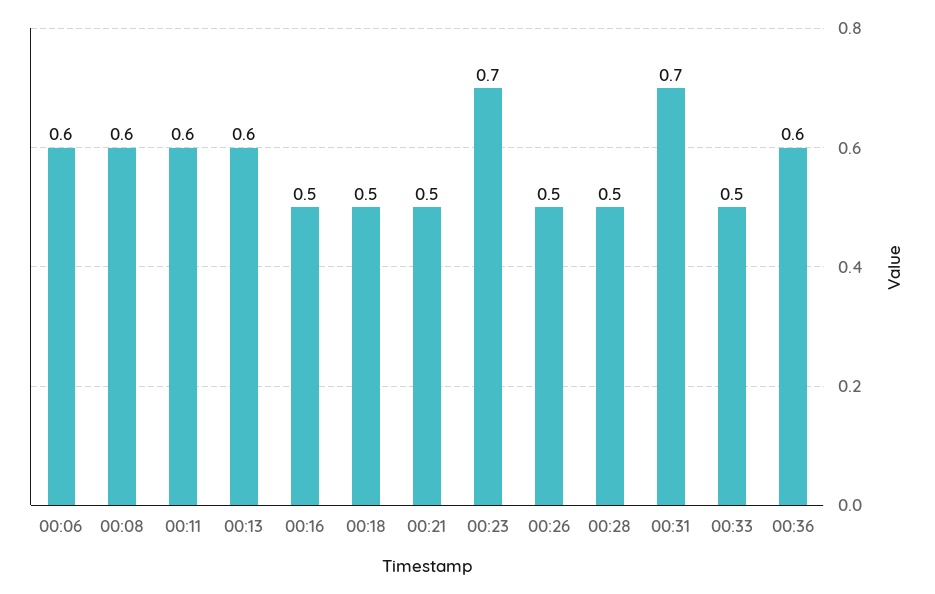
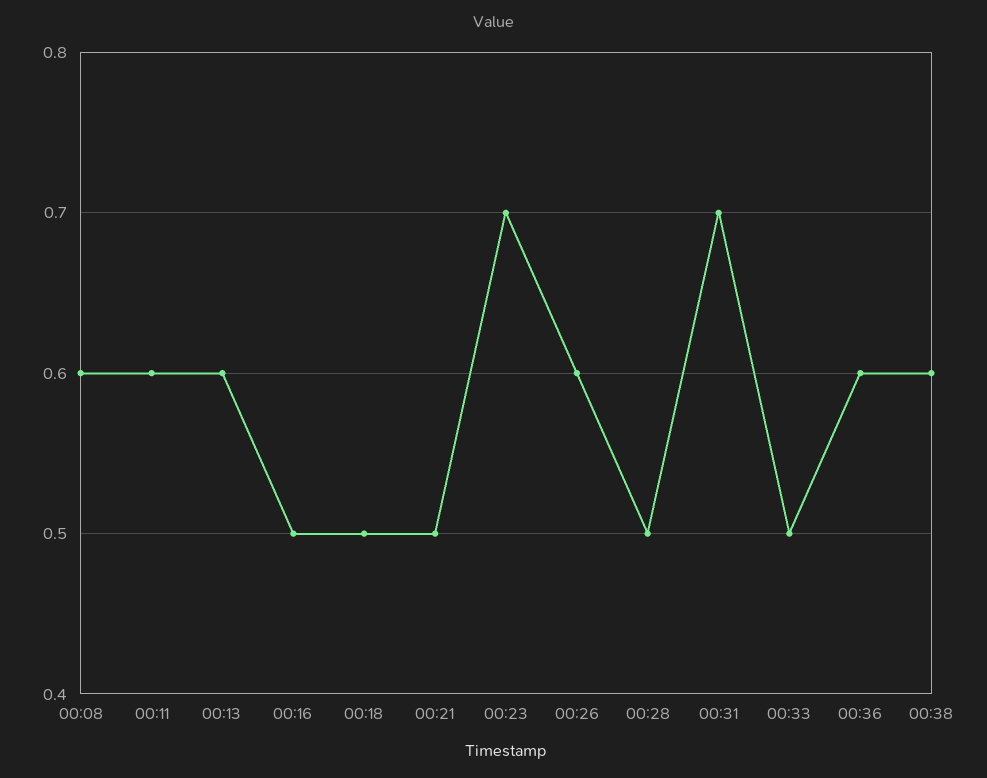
00:06: 0.6 -> none
00:26: 0.5 -> 0.6
00:38: none -> 0.6

